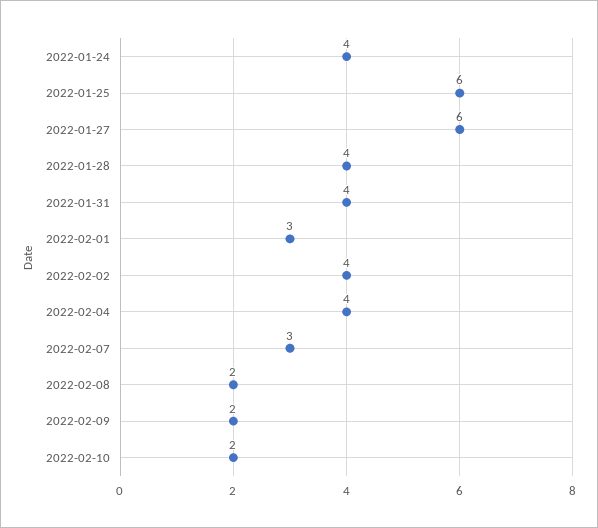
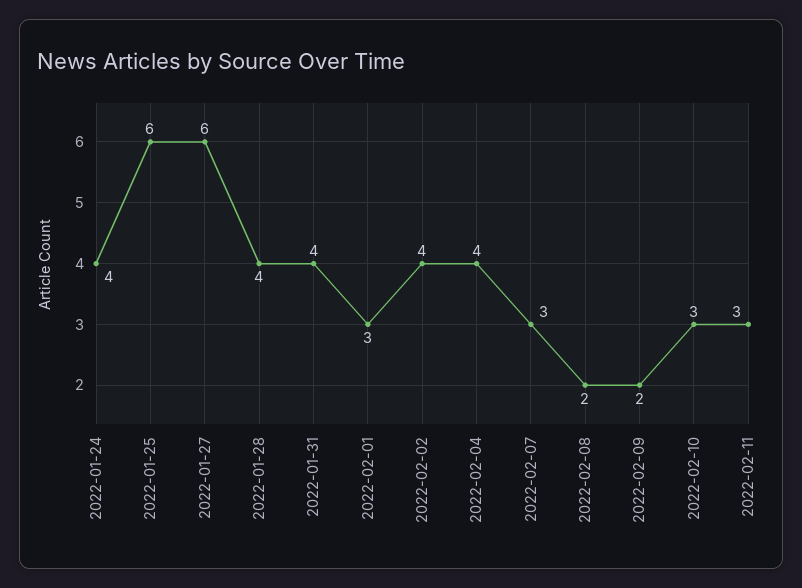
2022-02-10: 2 -> 3
2022-02-11: none -> 3

